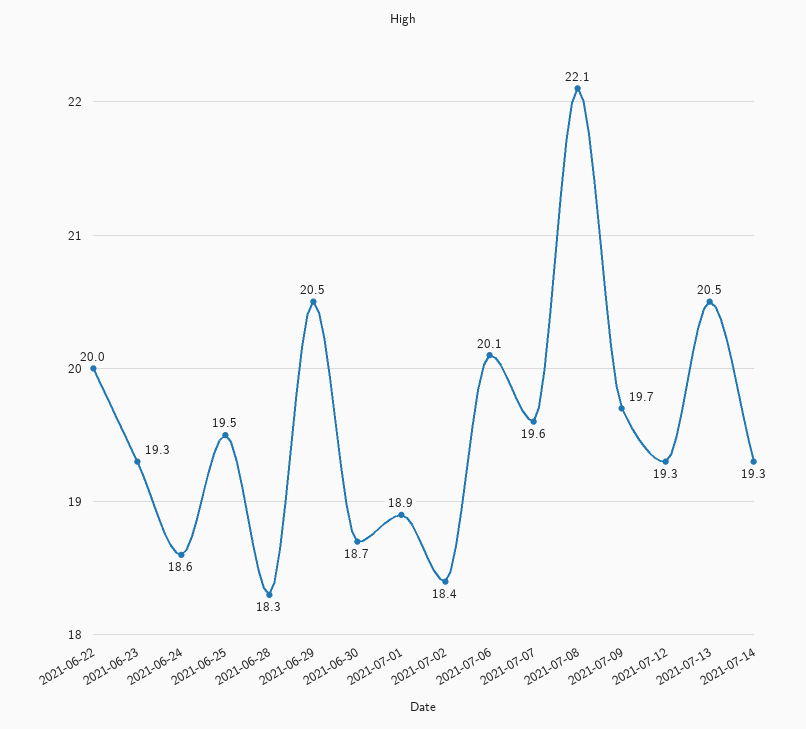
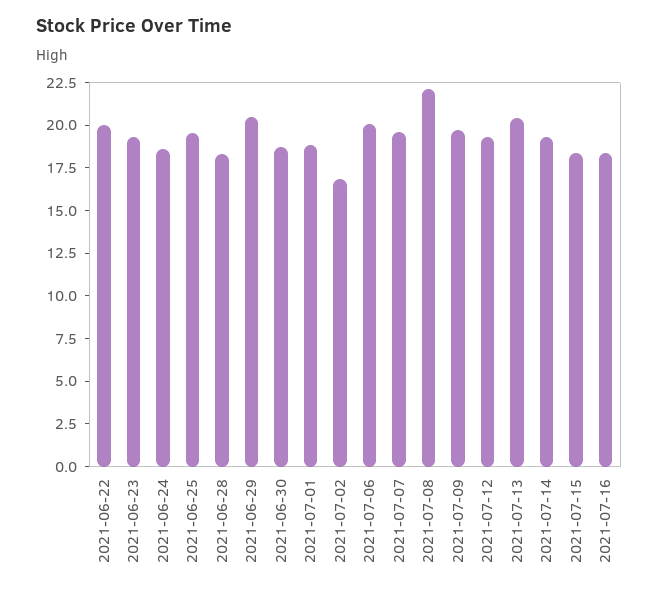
2021-07-02: 18.4 -> 17
2021-07-15: none -> 18.5
2021-07-16: none -> 18.5

